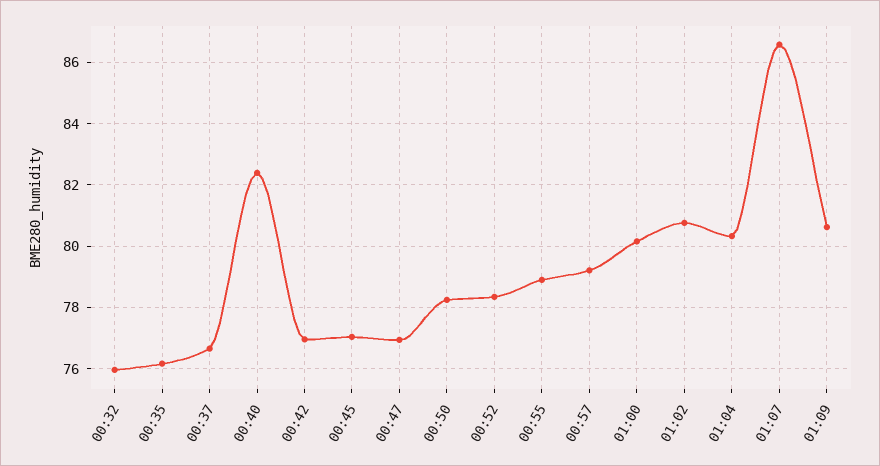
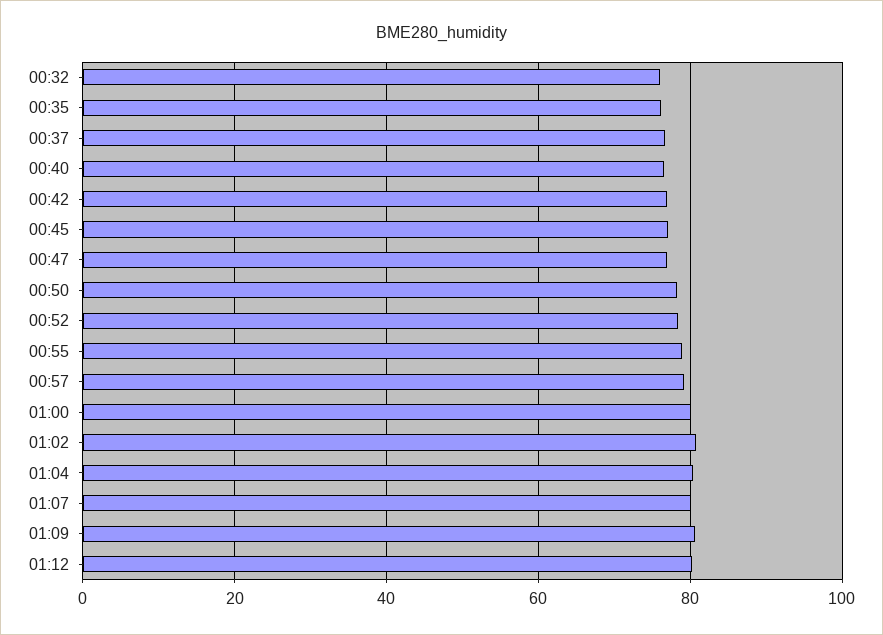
00:40: 82.4 -> 76
01:07: 86.6 -> 80
01:12: none -> 80

